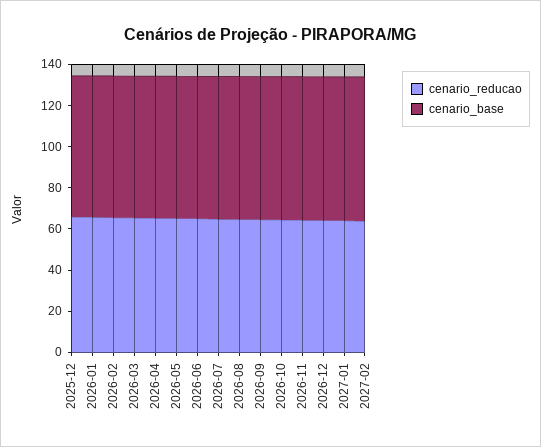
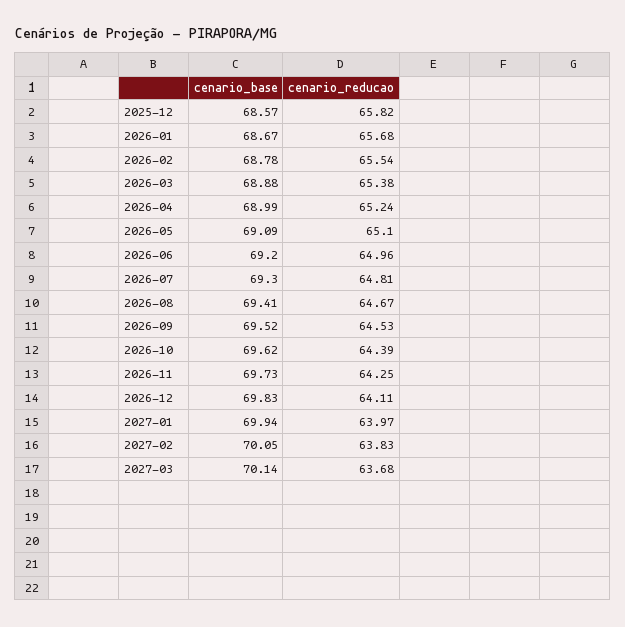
cenario_base, 2027-03: none -> 70.14
cenario_reducao, 2027-03: none -> 63.68

